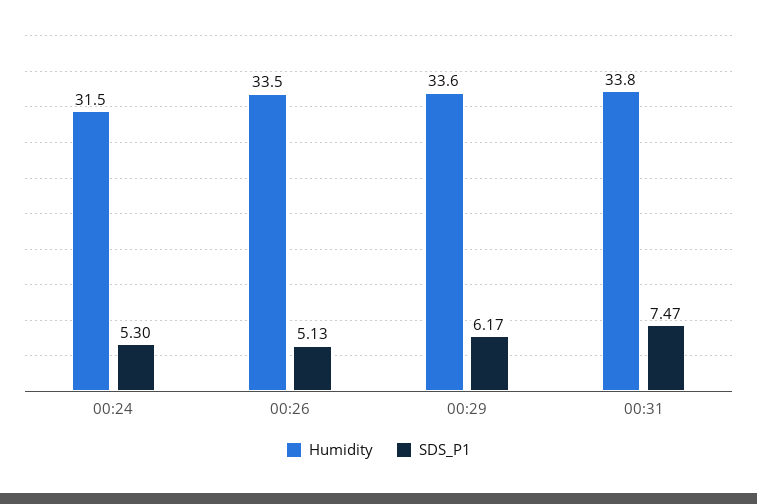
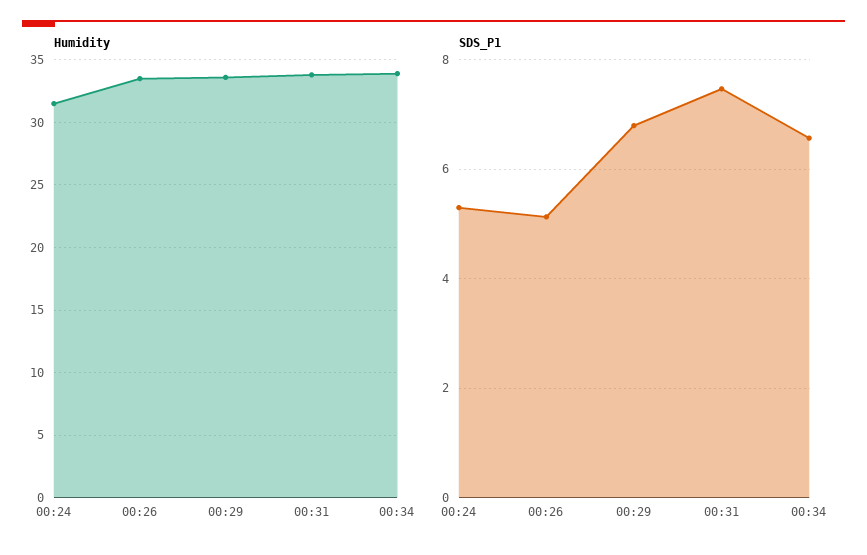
SDS_P1, 00:29: 6.17 -> 6.8
Humidity, 00:34: none -> 34
SDS_P1, 00:34: none -> 6.6

